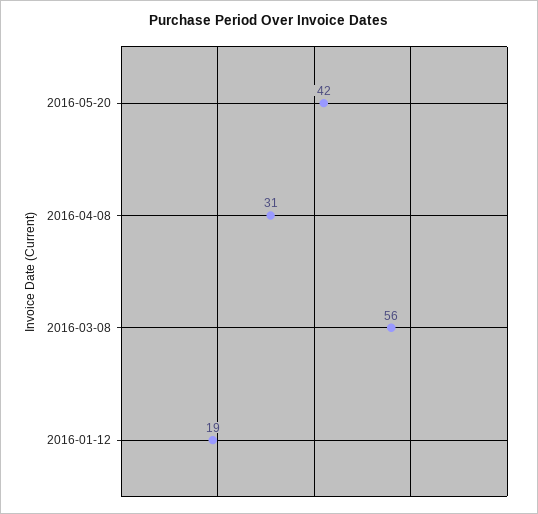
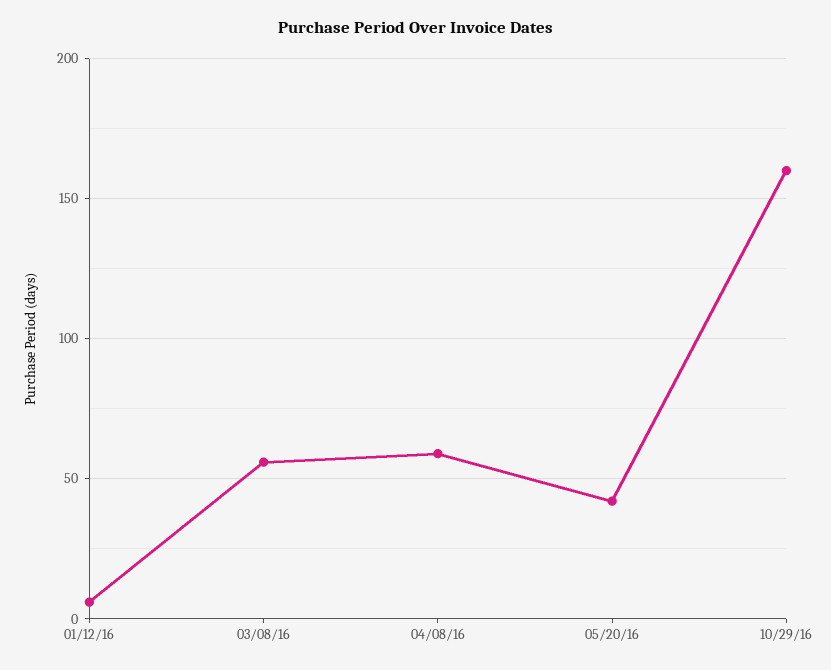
2016-04-08: 31 -> 60
2016-01-12: 19 -> 5
10/29/16: none -> 160

